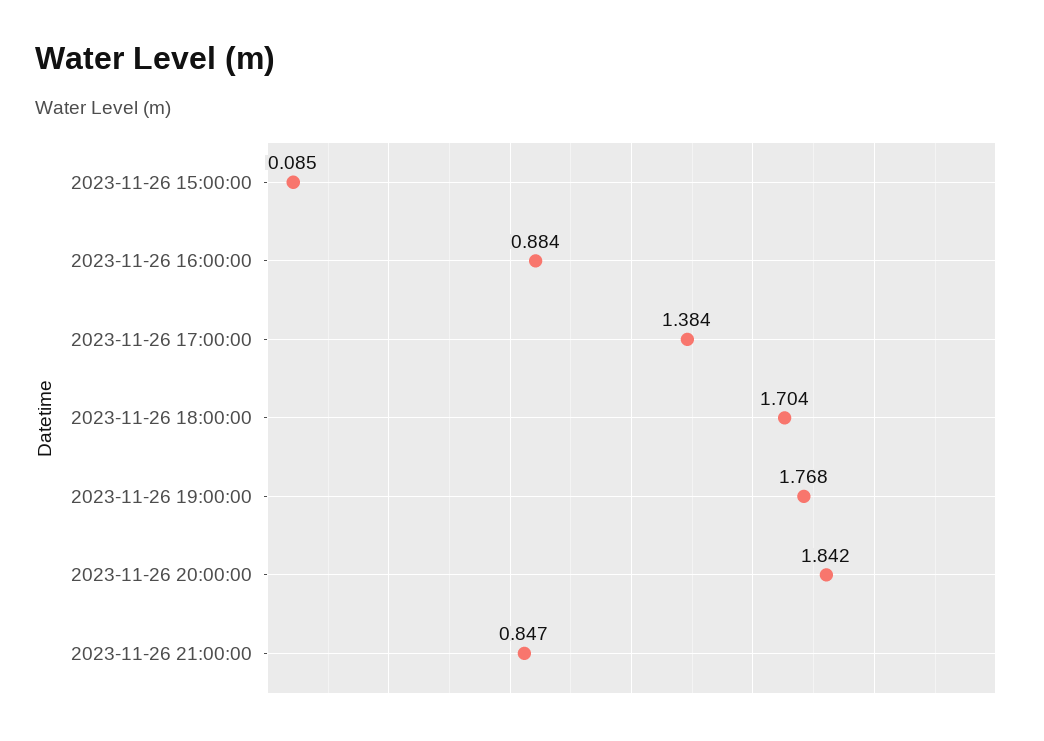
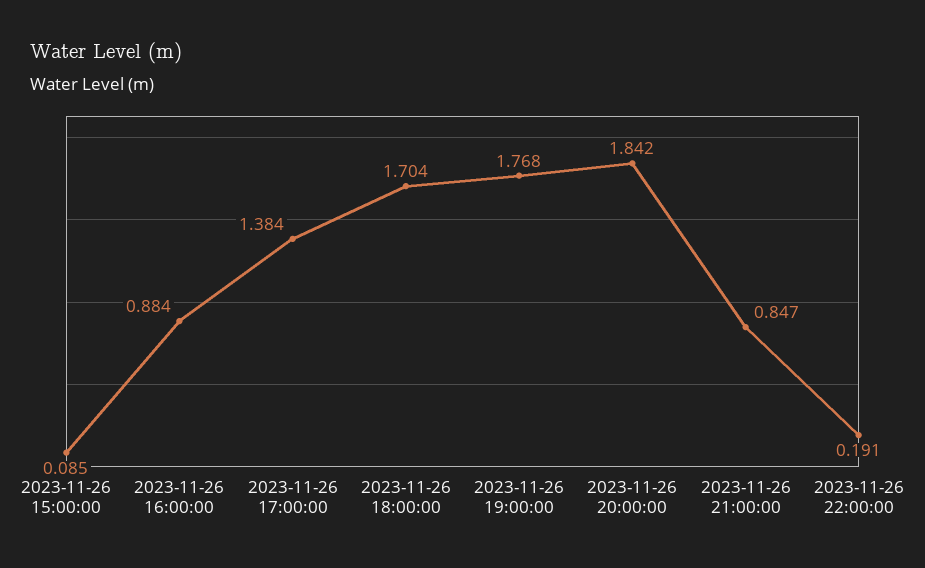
2023-11-26 22:00:00: none -> 0.191

